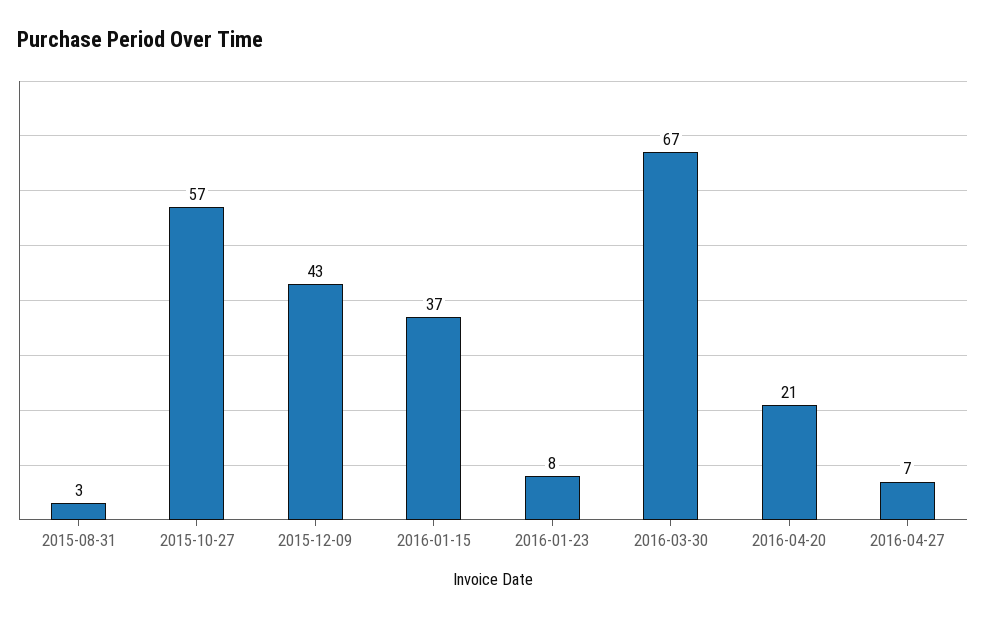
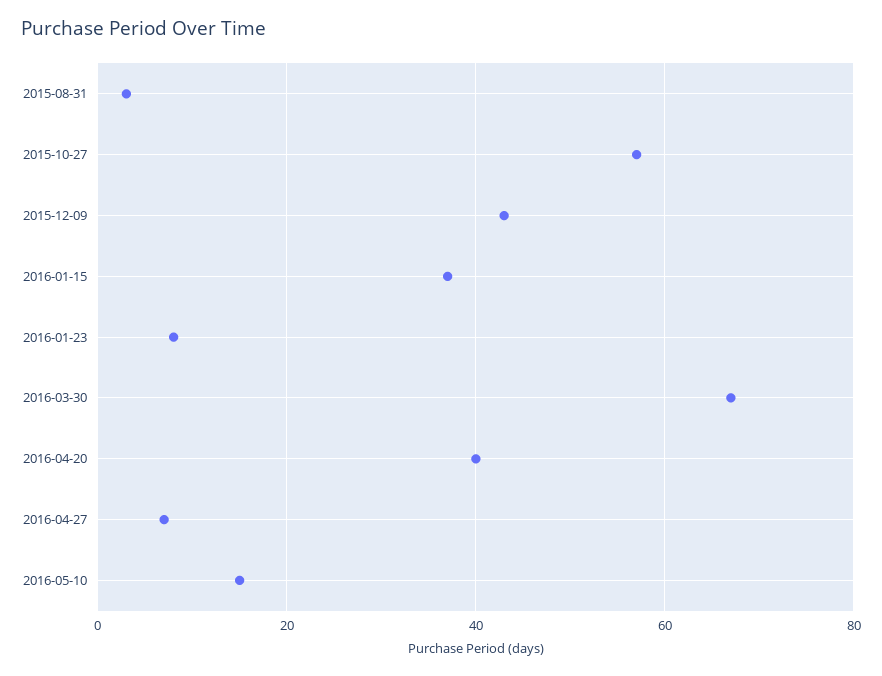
2016-04-20: 21 -> 40
2016-05-10: none -> 15

